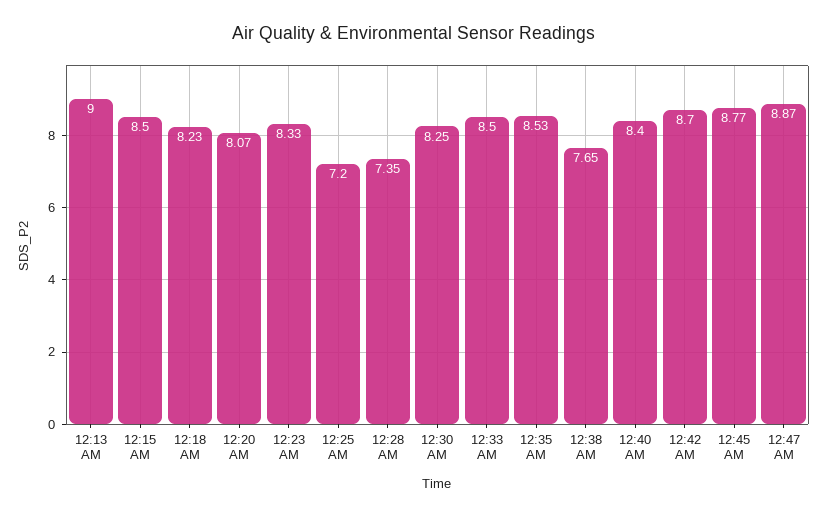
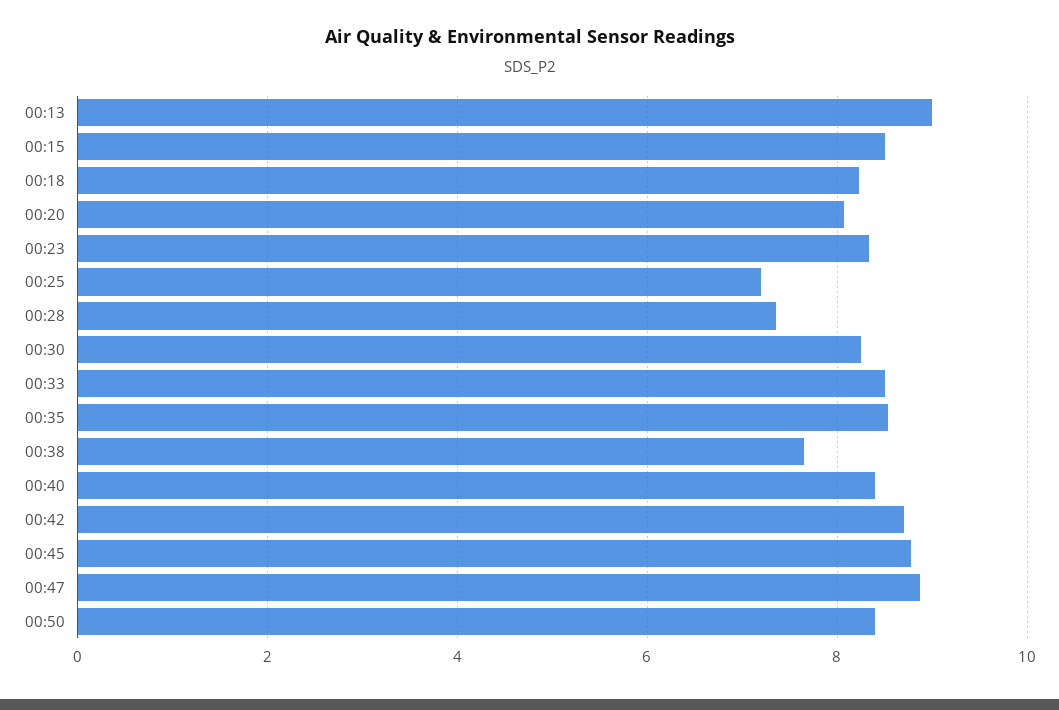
00:50: none -> 8.4

